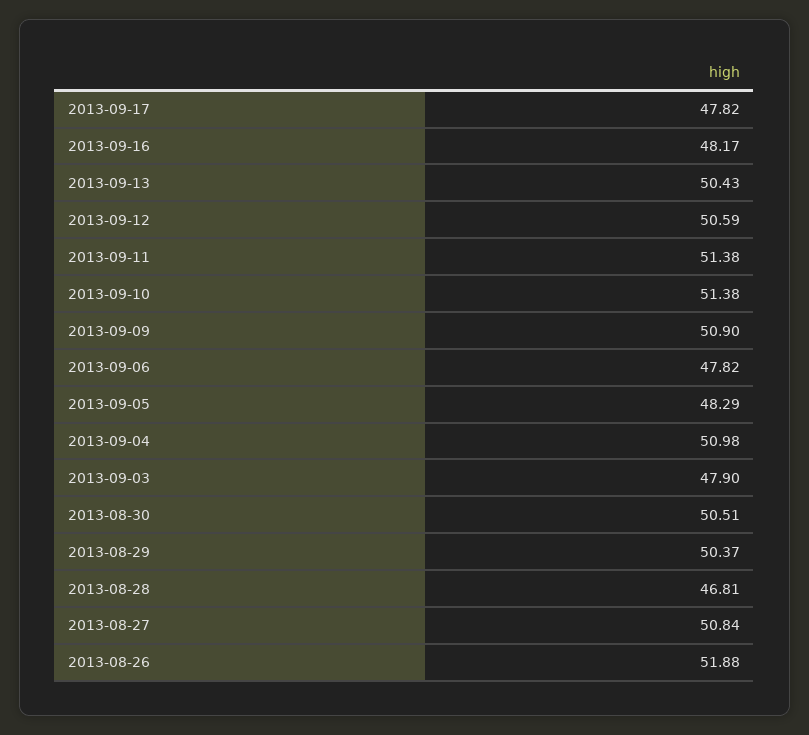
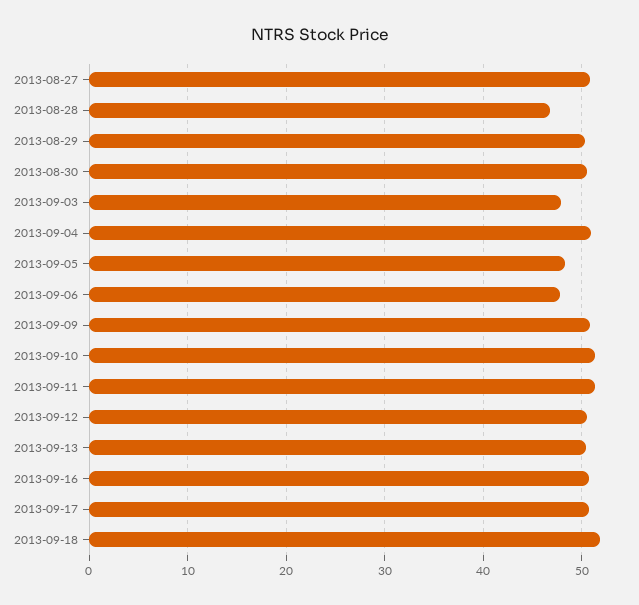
2013-09-17: 47.82 -> 51
2013-09-16: 48.17 -> 51
2013-08-26: 51.88 -> none
2013-09-18: none -> 52

